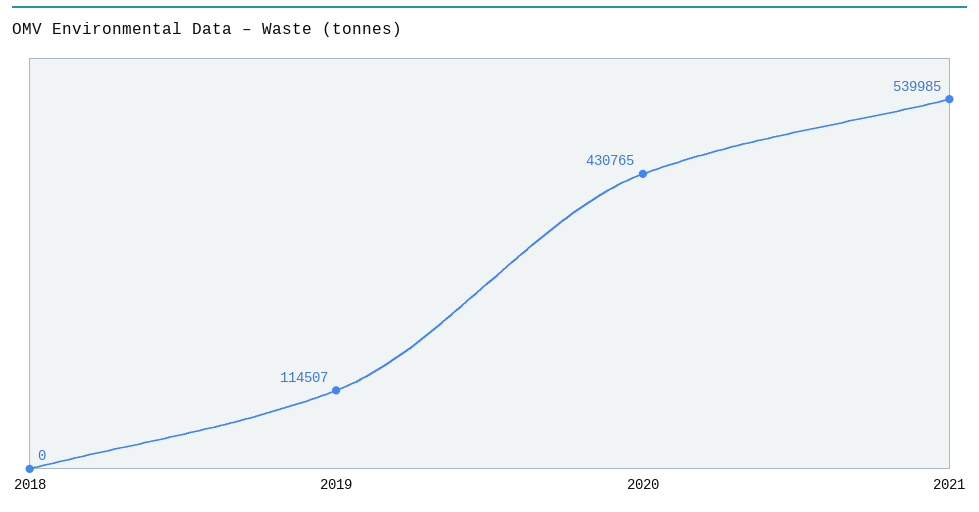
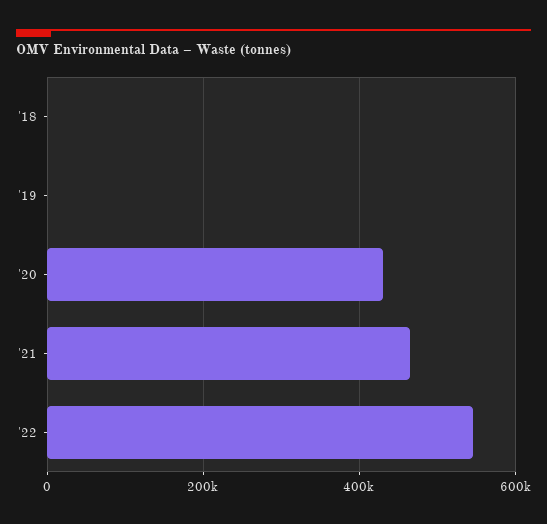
2019: 114507 -> 0
2021: 539985 -> 460000
'22: none -> 540000

